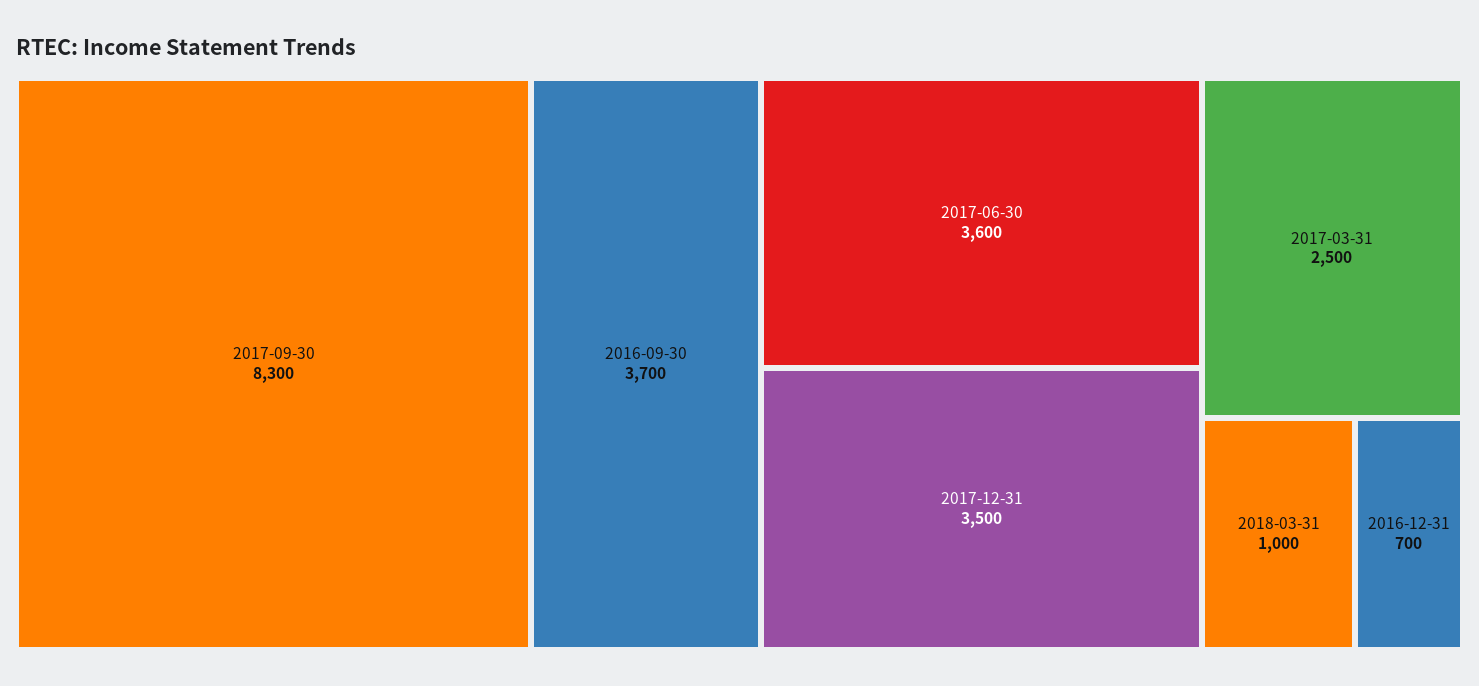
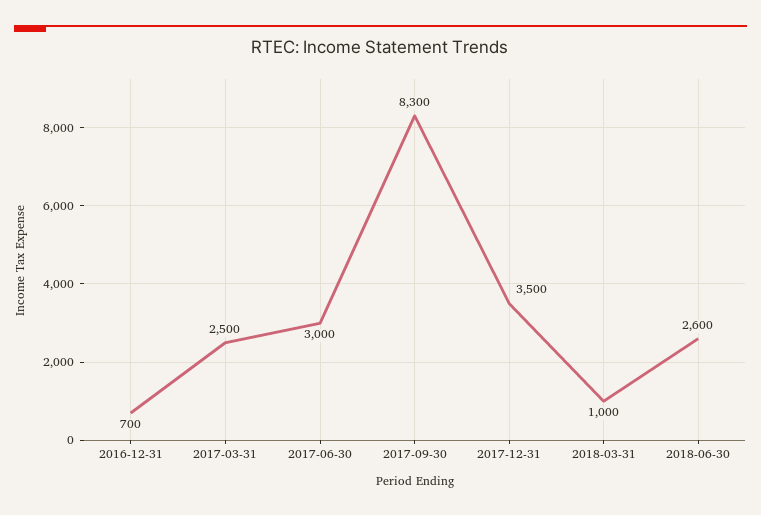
2016-09-30: 3700 -> none
2017-06-30: 3600 -> 3000
2018-06-30: none -> 2600

